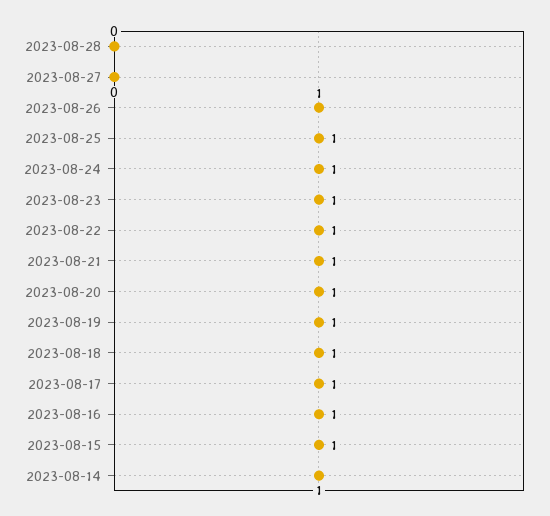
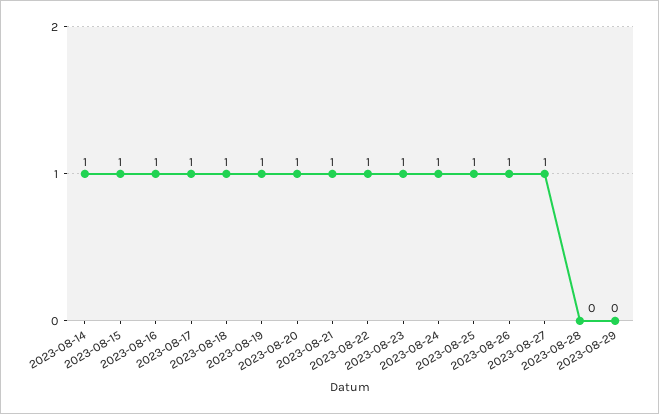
2023-08-27: 0 -> 1
2023-08-29: none -> 0

